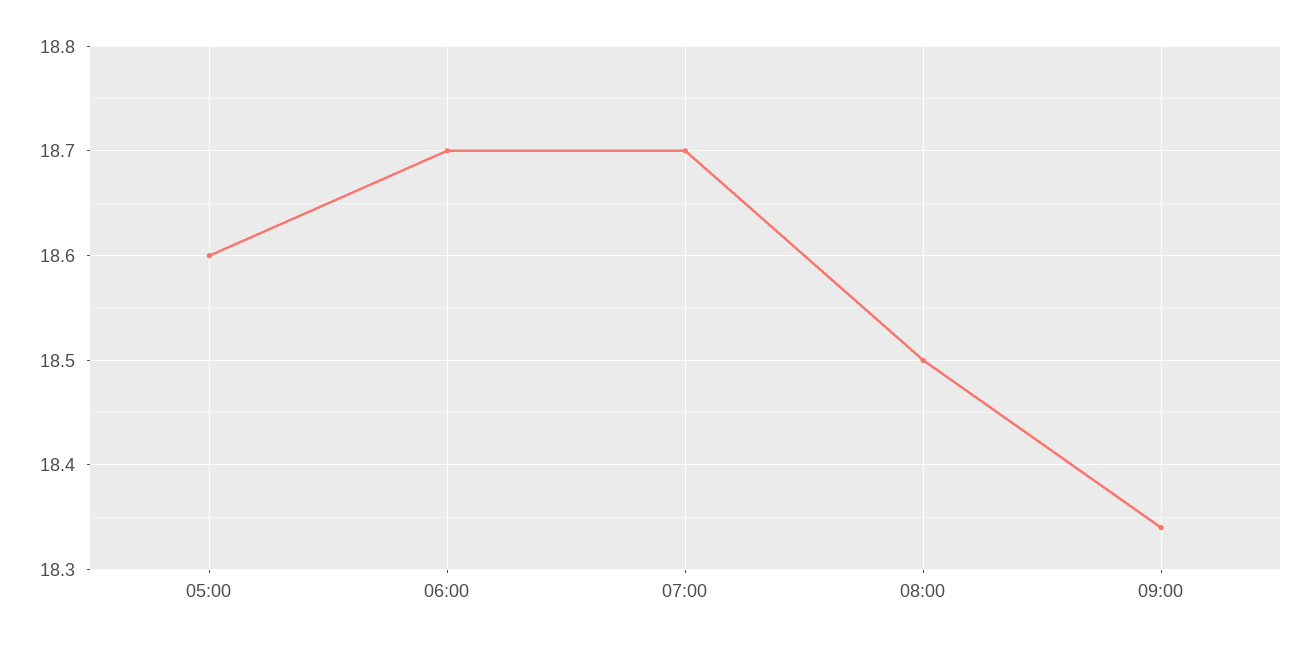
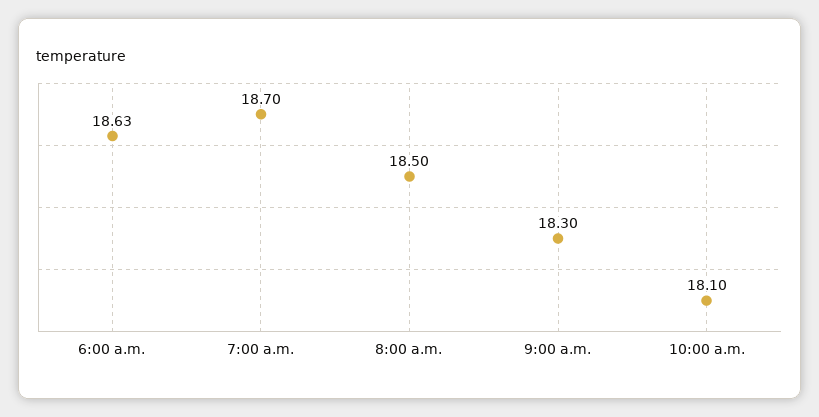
05:00: 18.6 -> none
06:00: 18.7 -> 18.63
09:00: 18.34 -> 18.3
10:00 a.m.: none -> 18.1

